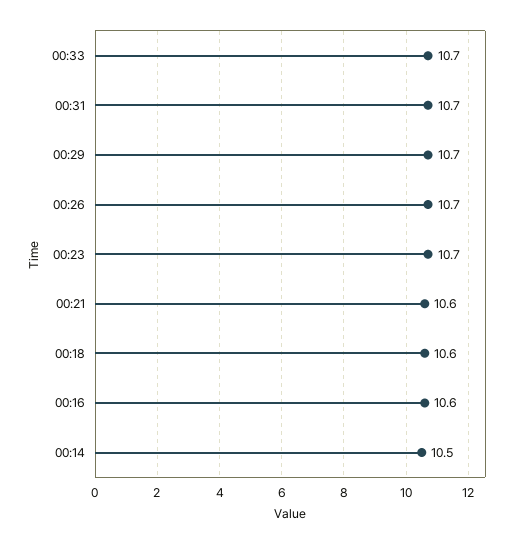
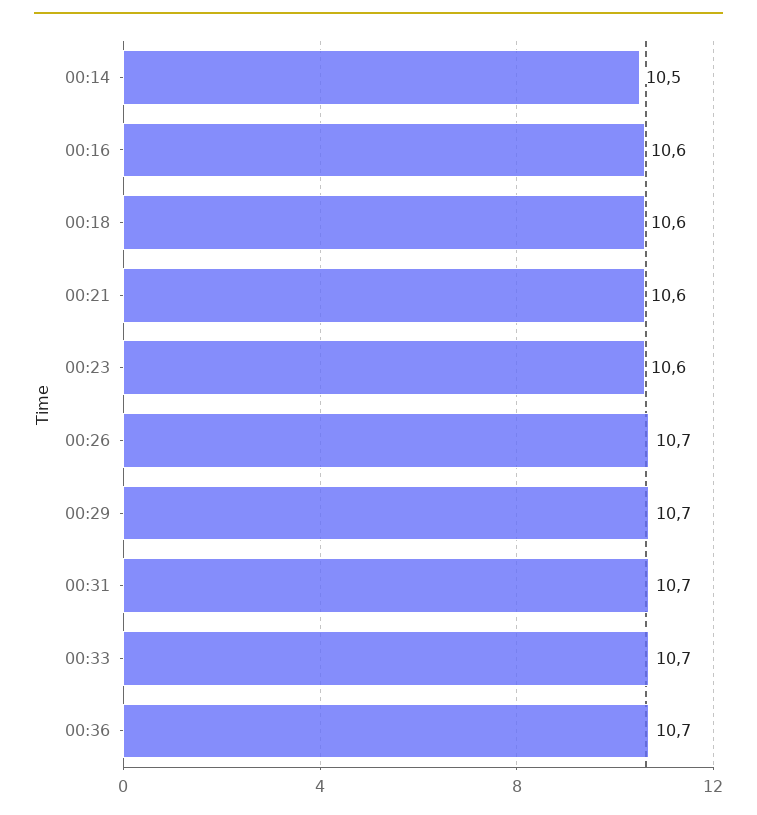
00:23: 10.7 -> 10.6
00:36: none -> 10.7

